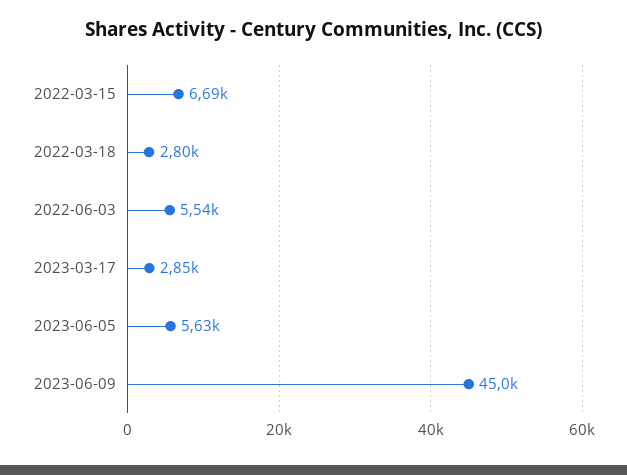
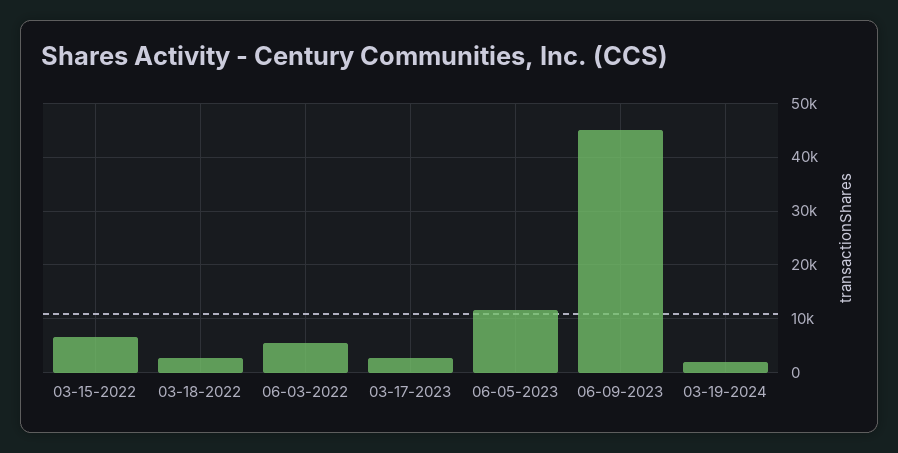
2023-06-05: 5630 -> 12000
03-19-2024: none -> 2000

